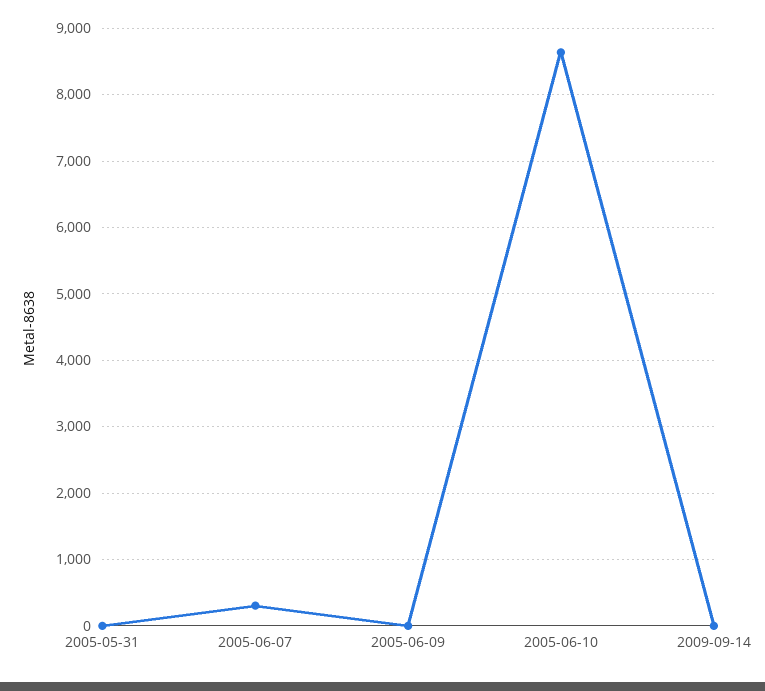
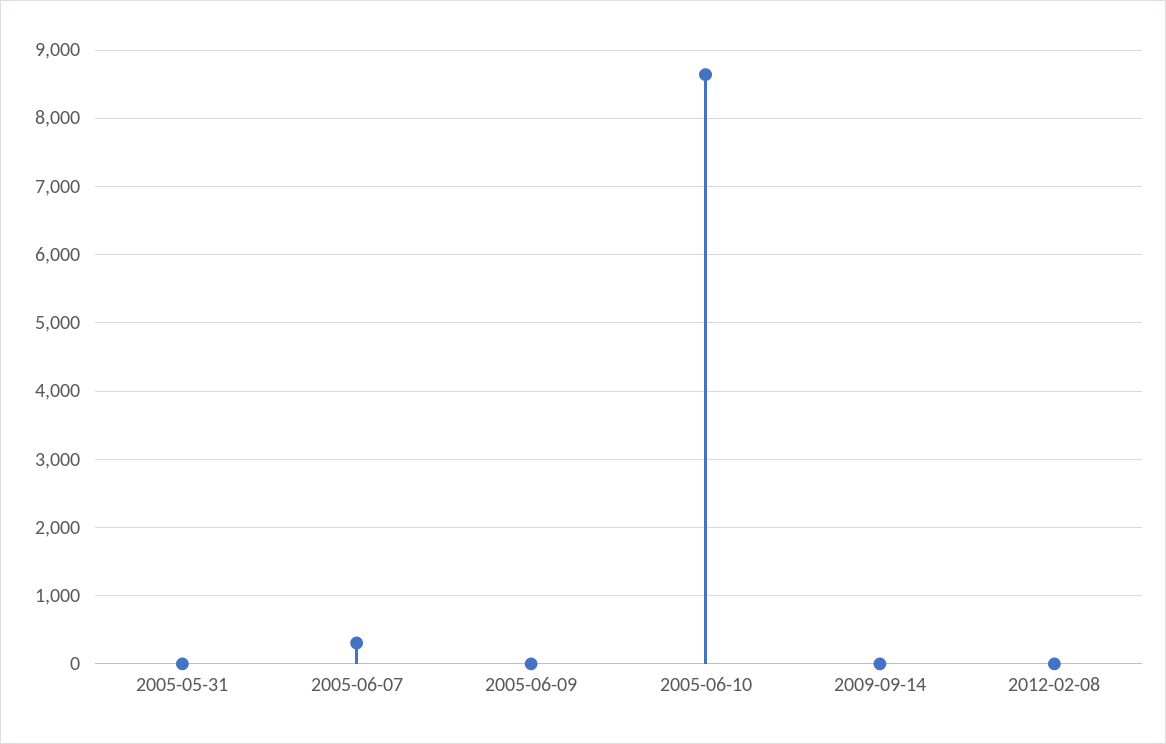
2012-02-08: none -> 0

